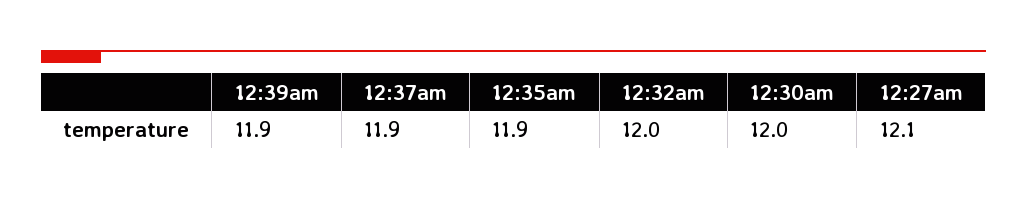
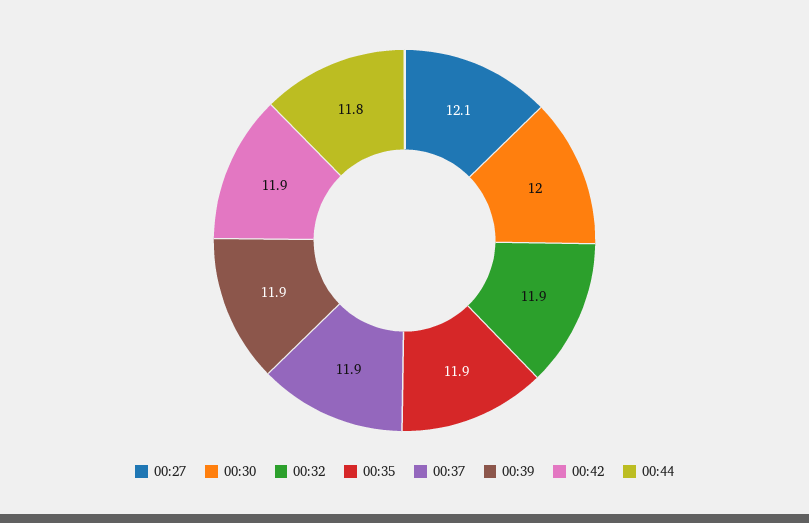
12:32am: 12 -> 11.9
00:42: none -> 11.9
00:44: none -> 11.8

